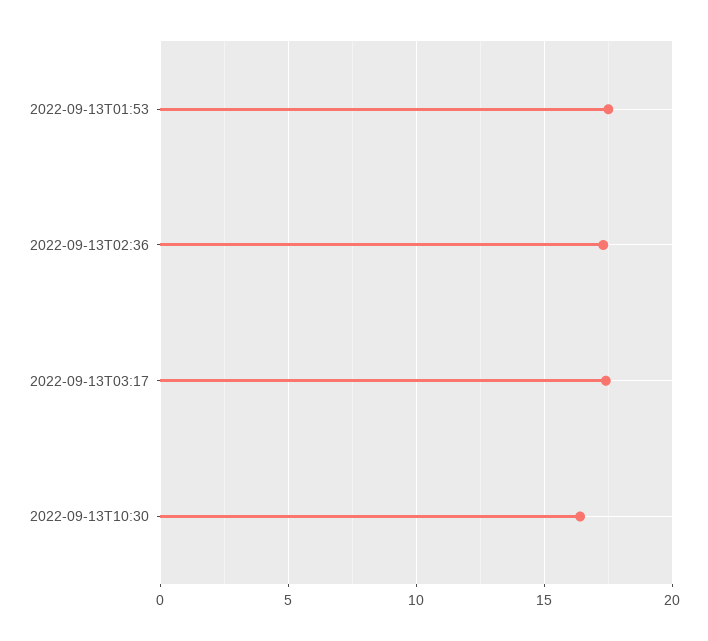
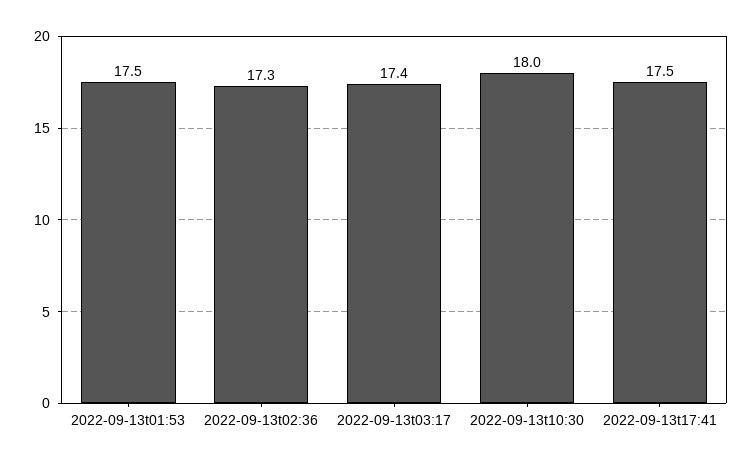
2022-09-13T10:30: 16.5 -> 18
2022-09-13t17:41: none -> 17.5

